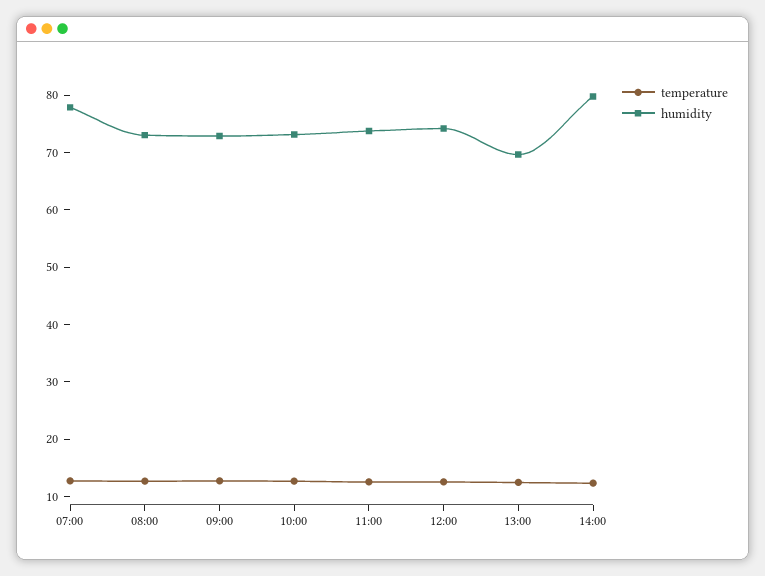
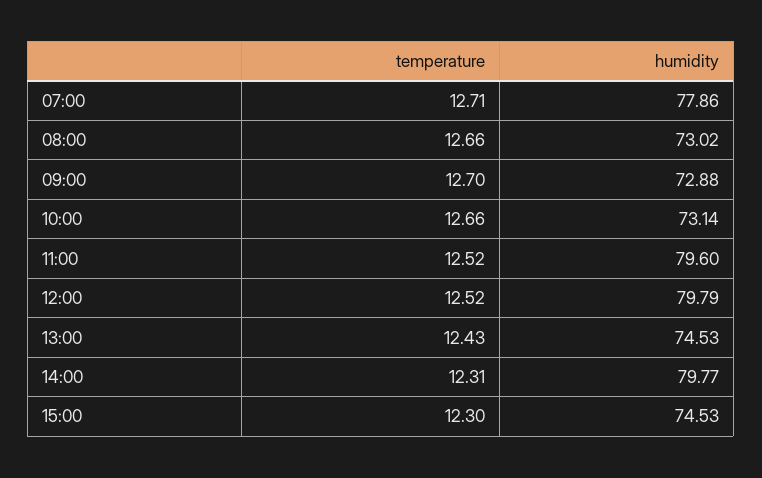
humidity, 11:00: 74 -> 79.6
humidity, 12:00: 74 -> 79.79
humidity, 13:00: 70 -> 74.53
temperature, 15:00: none -> 12.3
humidity, 15:00: none -> 74.53

